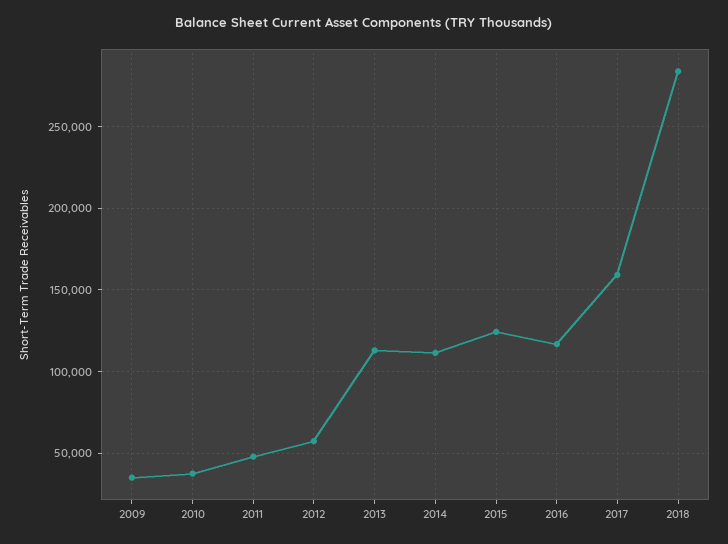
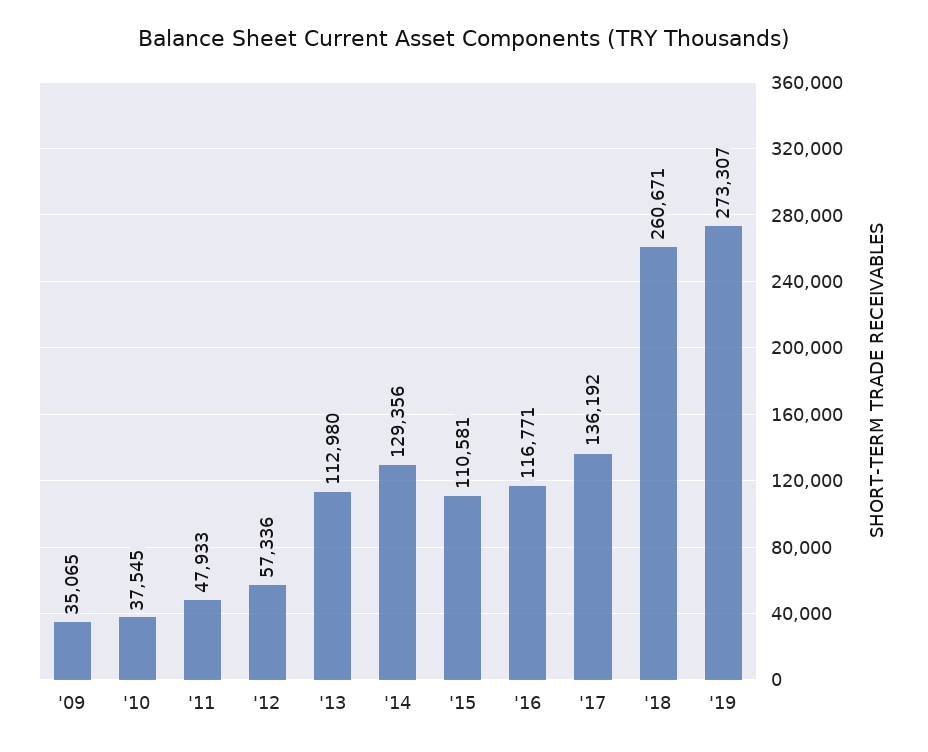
2014: 110000 -> 129356
2015: 125000 -> 110581
2017: 160000 -> 136192
2018: 285000 -> 260671
'19: none -> 273307

